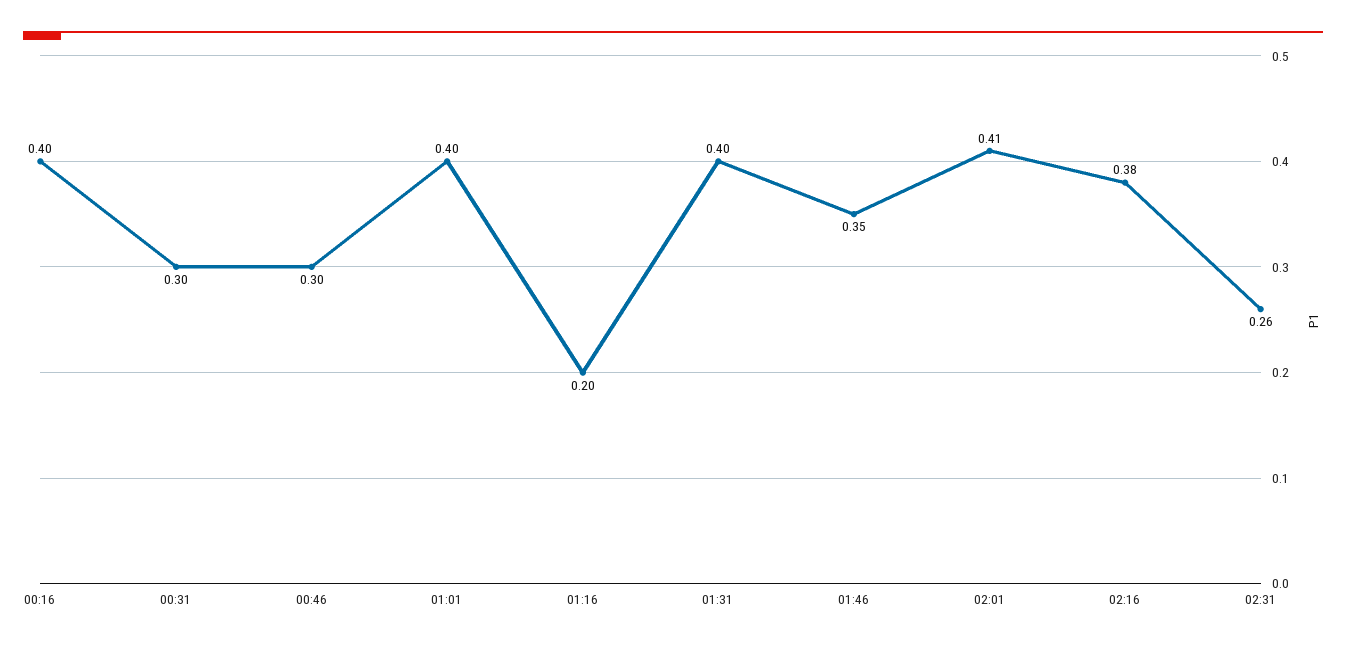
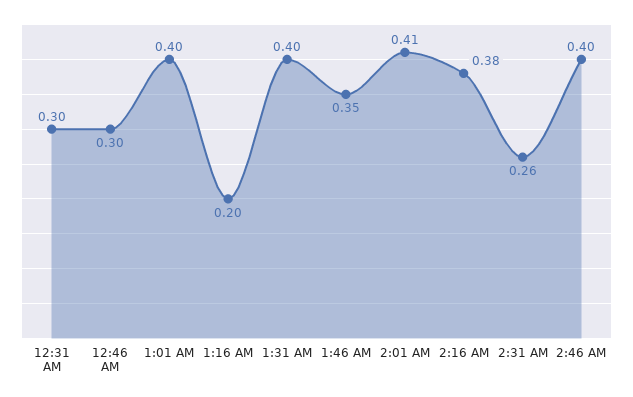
00:16: 0.4 -> none
2:46 AM: none -> 0.4

